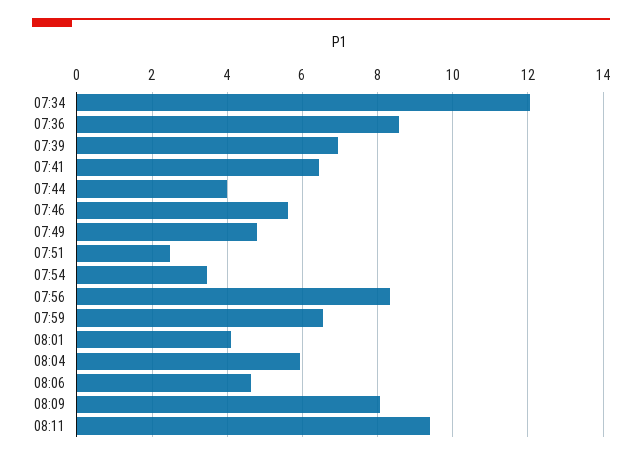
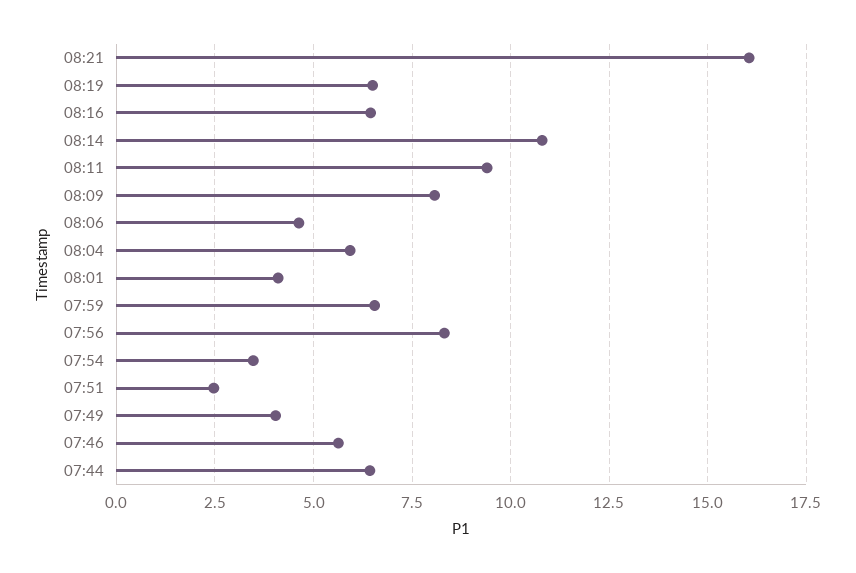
07:34: 12 -> none
07:36: 8.6 -> none
07:39: 7 -> none
07:41: 6.4 -> none
07:44: 4 -> 6.5
07:49: 4.8 -> 4
08:21: none -> 16
08:19: none -> 6.5
08:16: none -> 6.5
08:14: none -> 10.75

